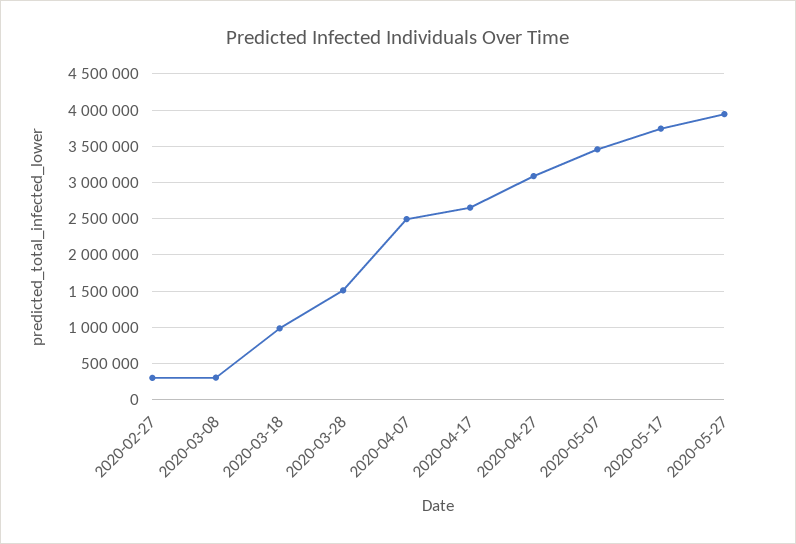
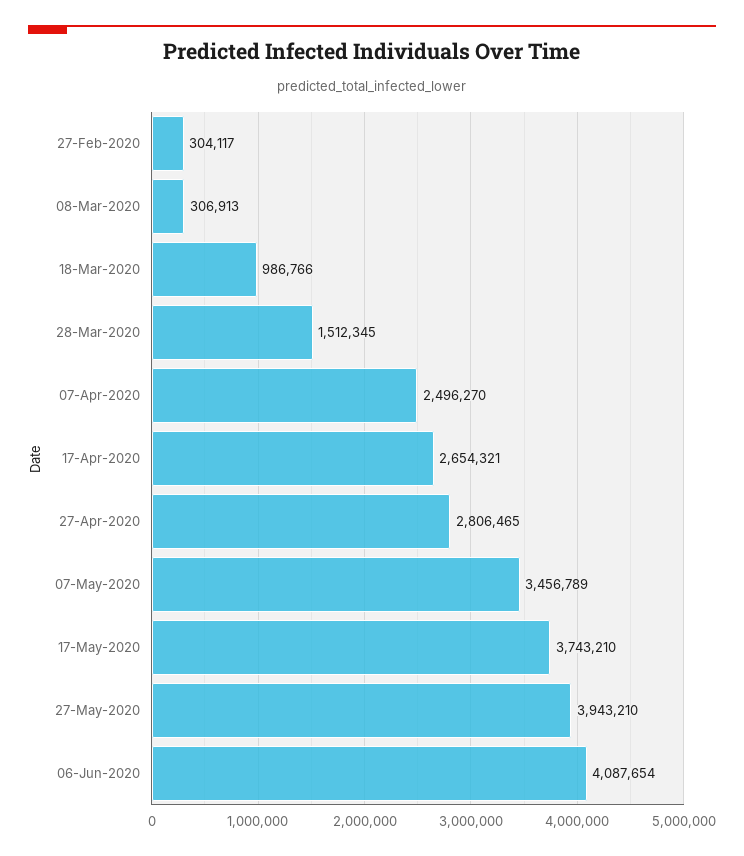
2020-04-27: 3100000 -> 2806465
06-Jun-2020: none -> 4087654

